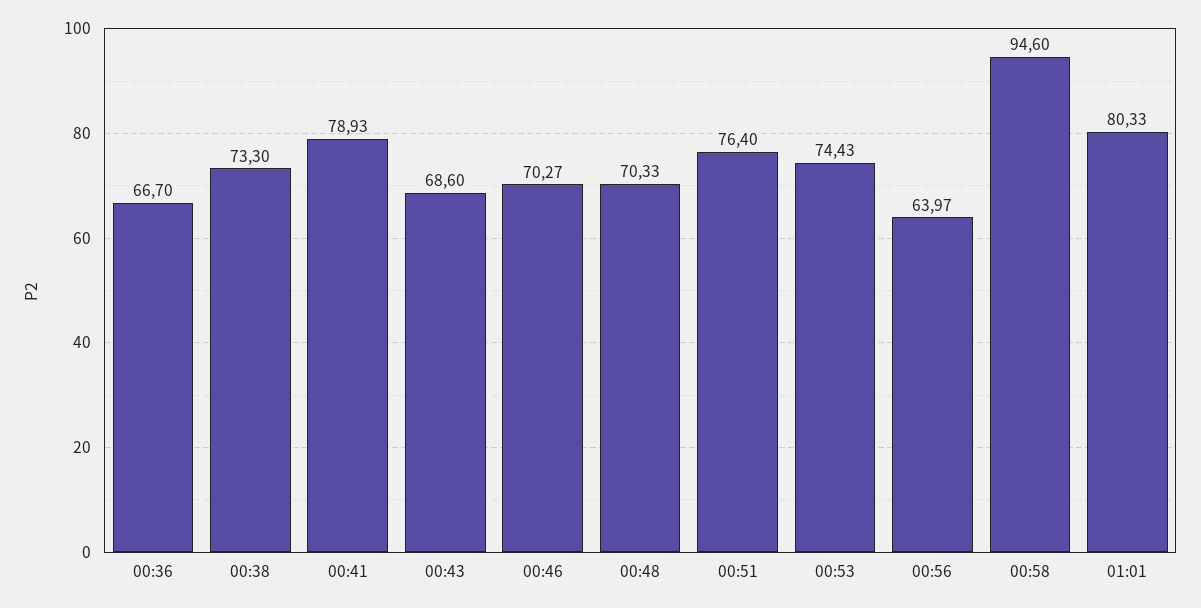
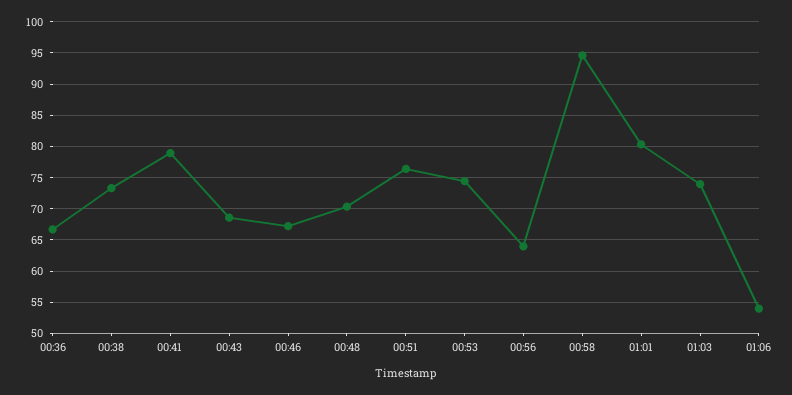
00:46: 70.27 -> 67
01:03: none -> 74
01:06: none -> 54

